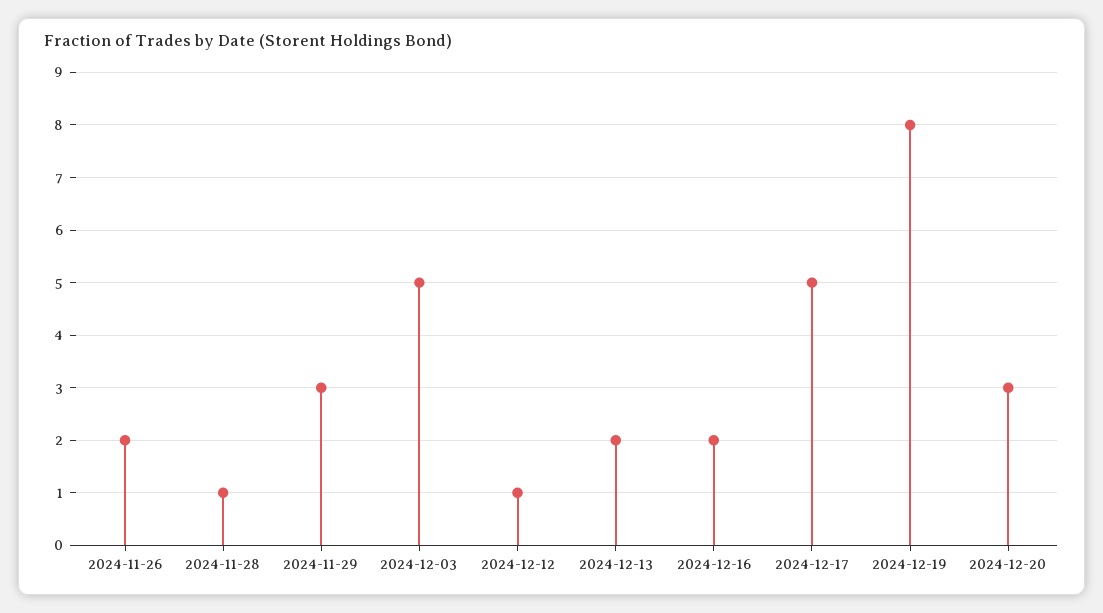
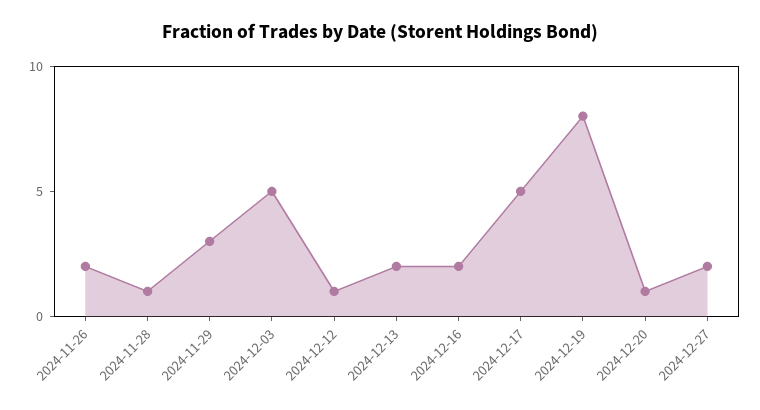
2024-12-20: 3 -> 1
2024-12-27: none -> 2

